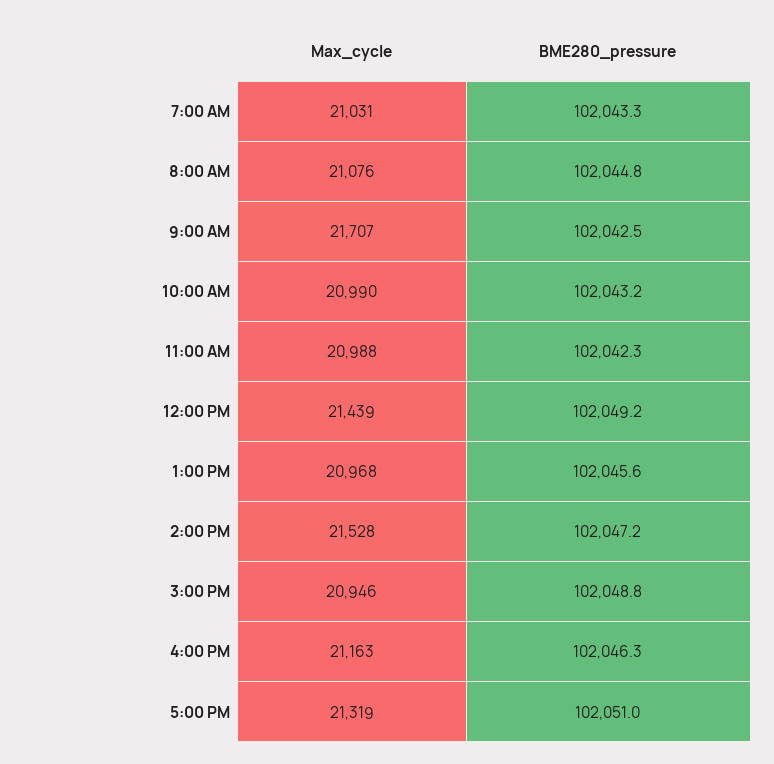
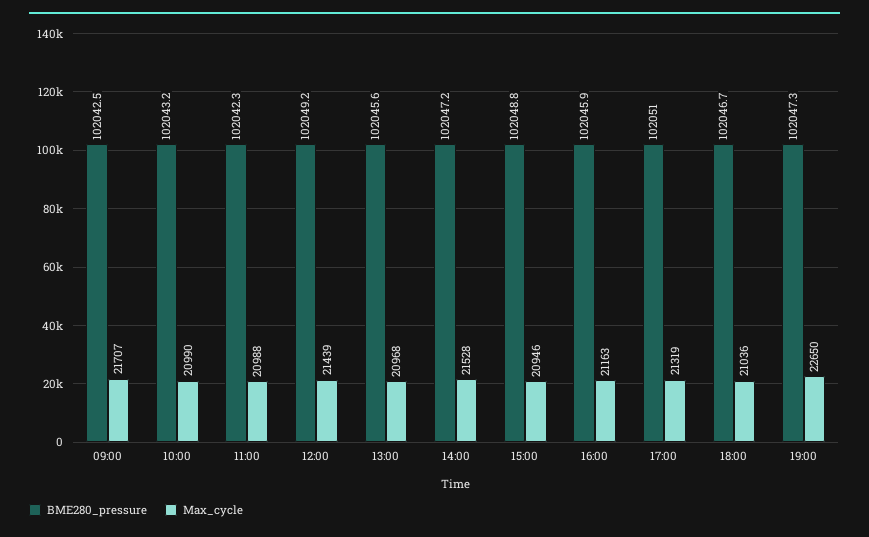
Max_cycle, 7:00 AM: 21031 -> none
BME280_pressure, 7:00 AM: 102043.3 -> none
Max_cycle, 8:00 AM: 21076 -> none
BME280_pressure, 8:00 AM: 102044.8 -> none
BME280_pressure, 4:00 PM: 102046.3 -> 102045.9
BME280_pressure, 18:00: none -> 102046.7
Max_cycle, 18:00: none -> 21036
BME280_pressure, 19:00: none -> 102047.3
Max_cycle, 19:00: none -> 22650

